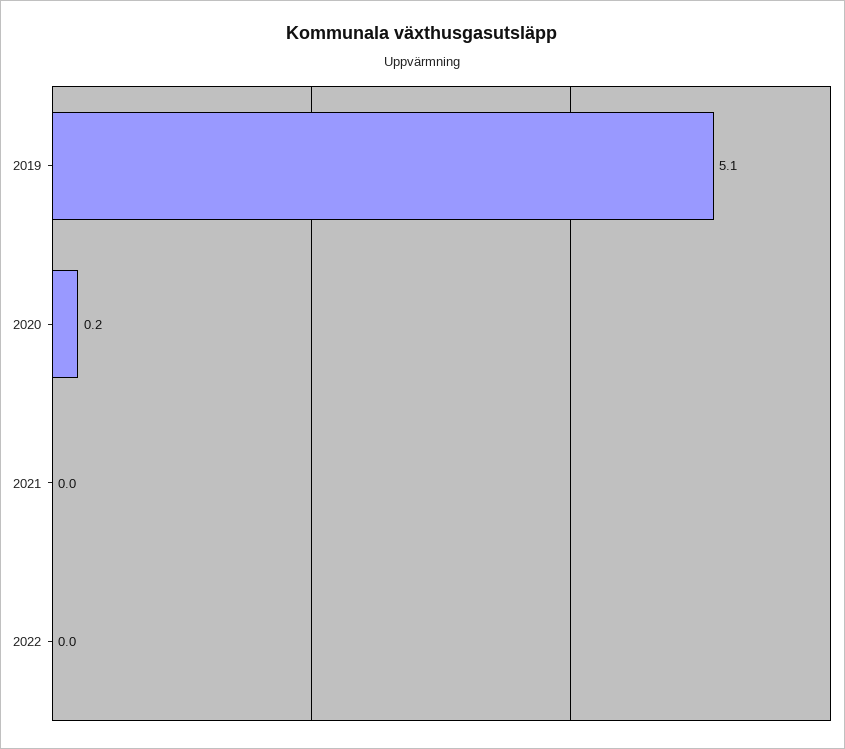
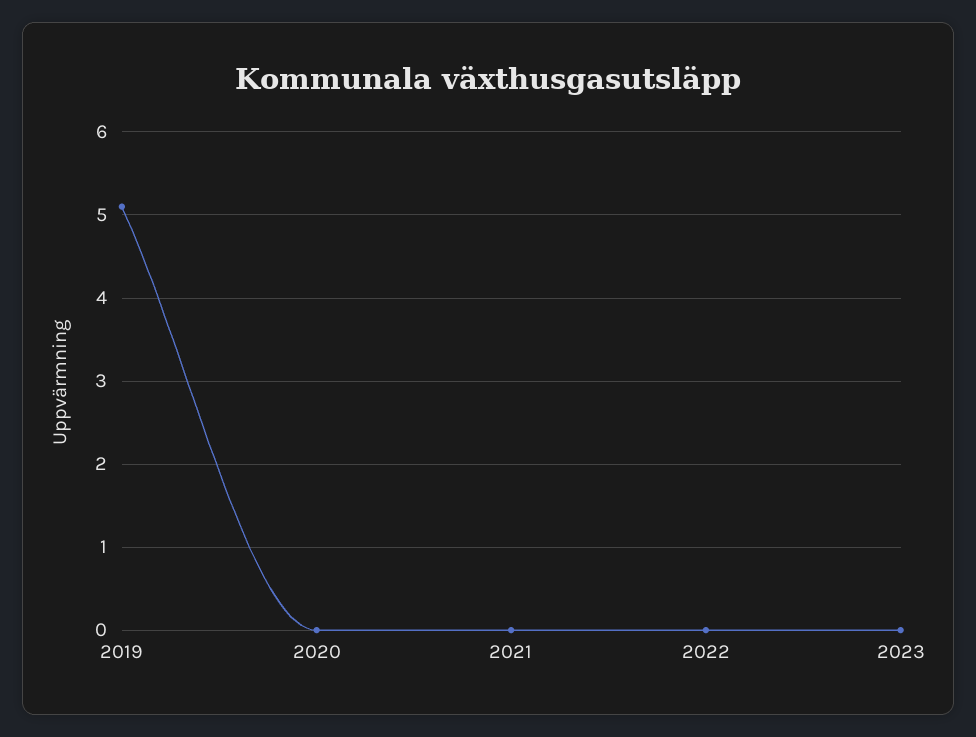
2020: 0.2 -> 0
2023: none -> 0

